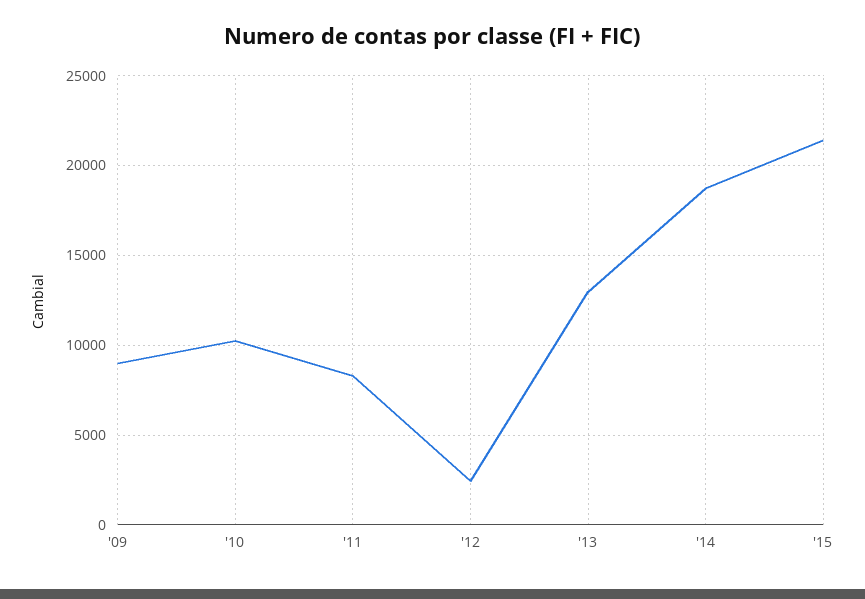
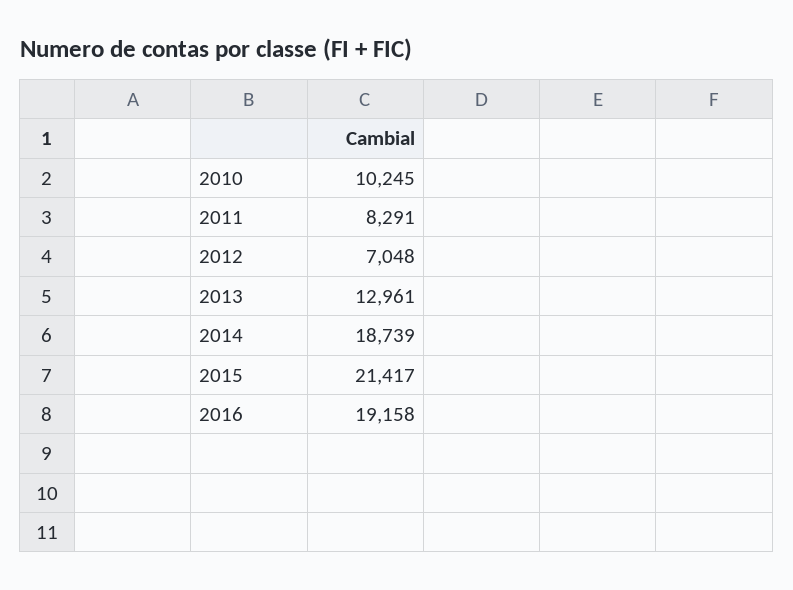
'09: 9000 -> none
'12: 2500 -> 7048
2016: none -> 19158

